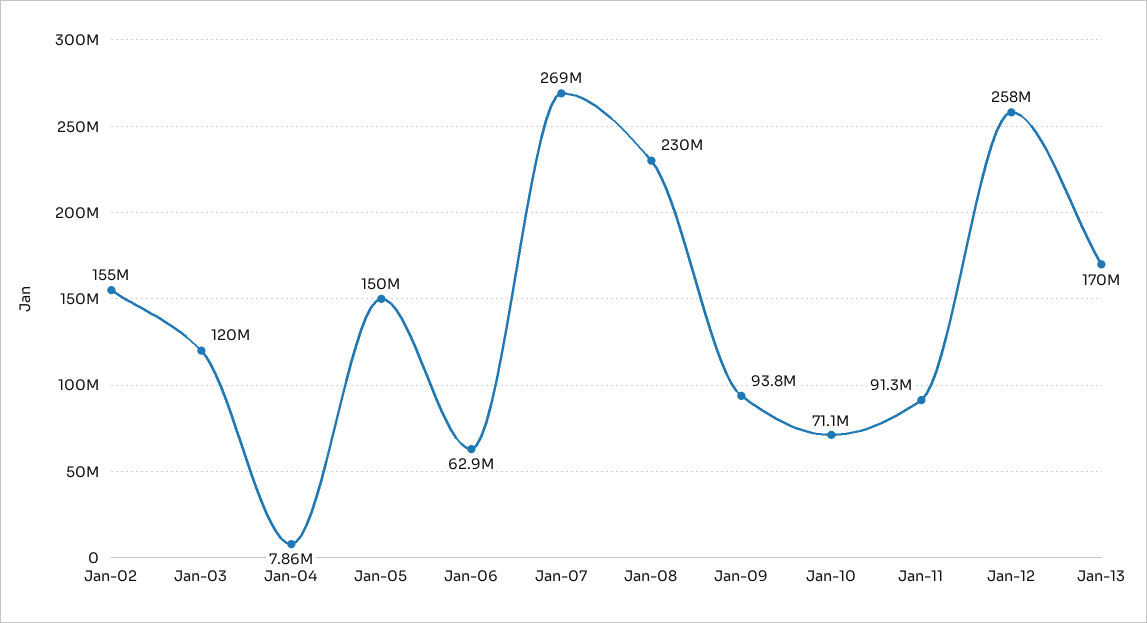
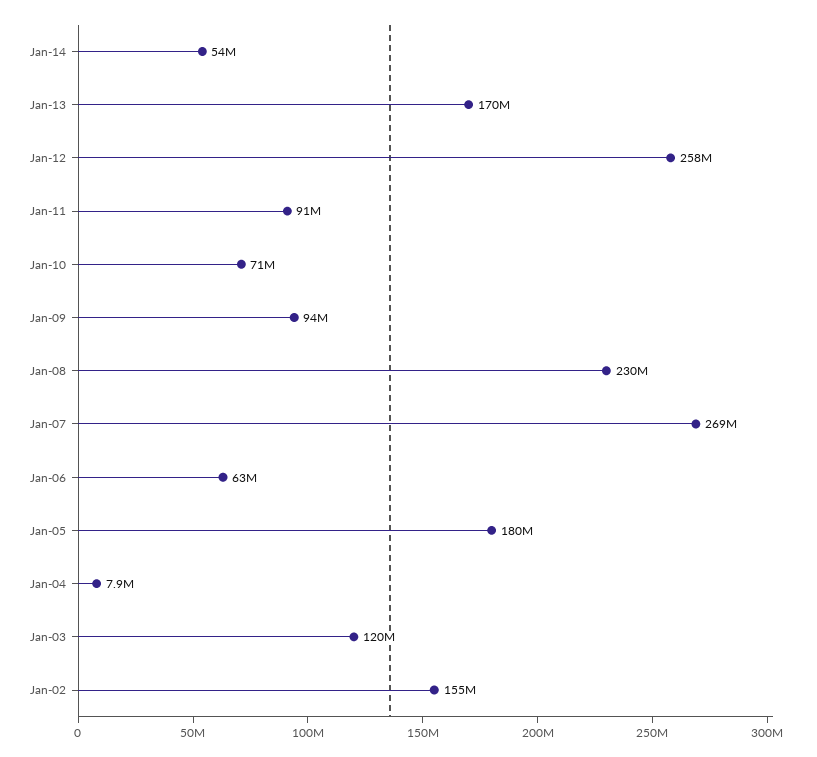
Jan-05: 150000000 -> 180000000
Jan-14: none -> 54000000

